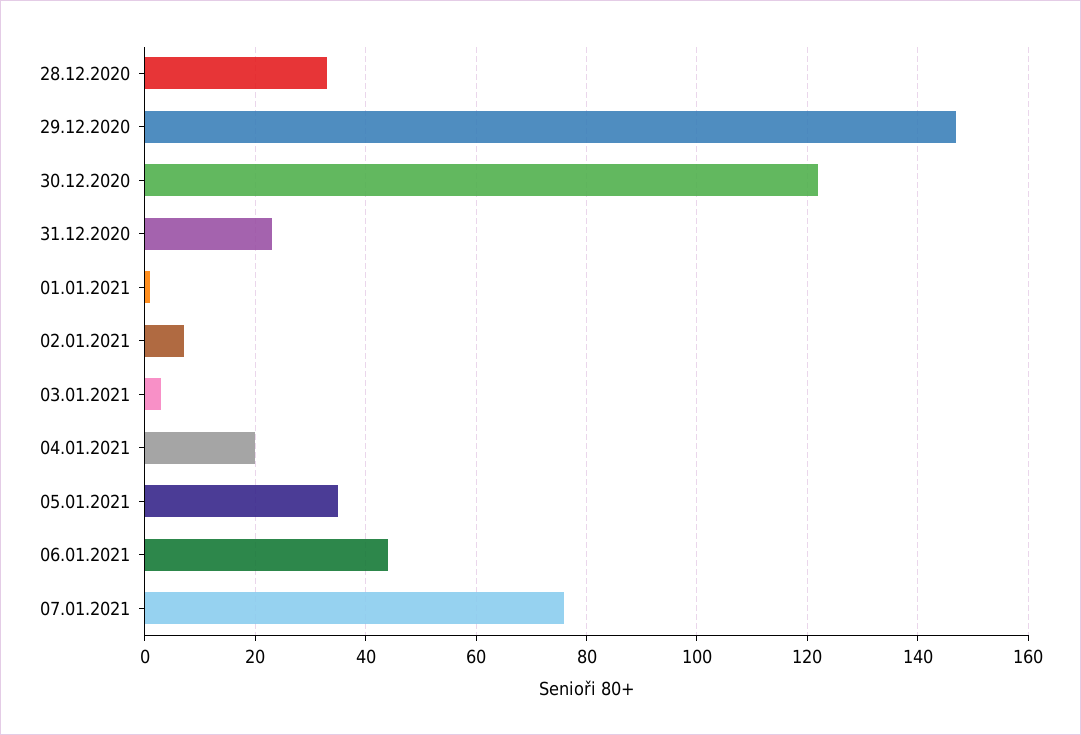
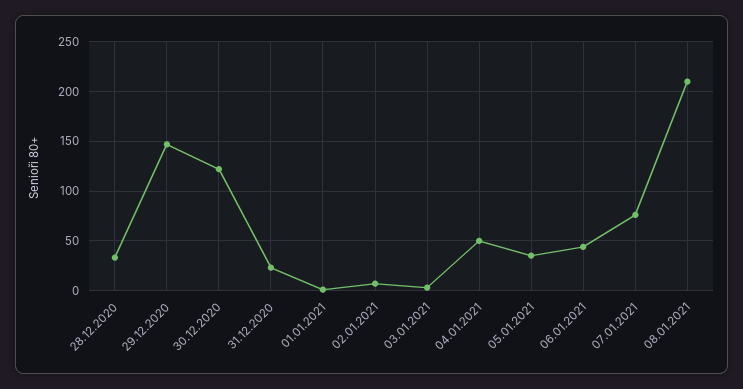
04.01.2021: 20 -> 50
08.01.2021: none -> 210

